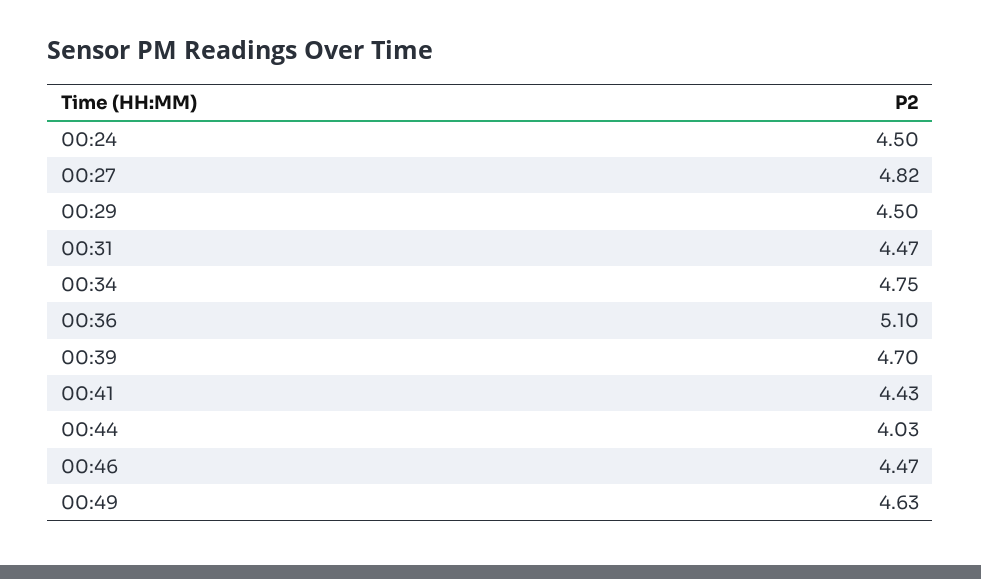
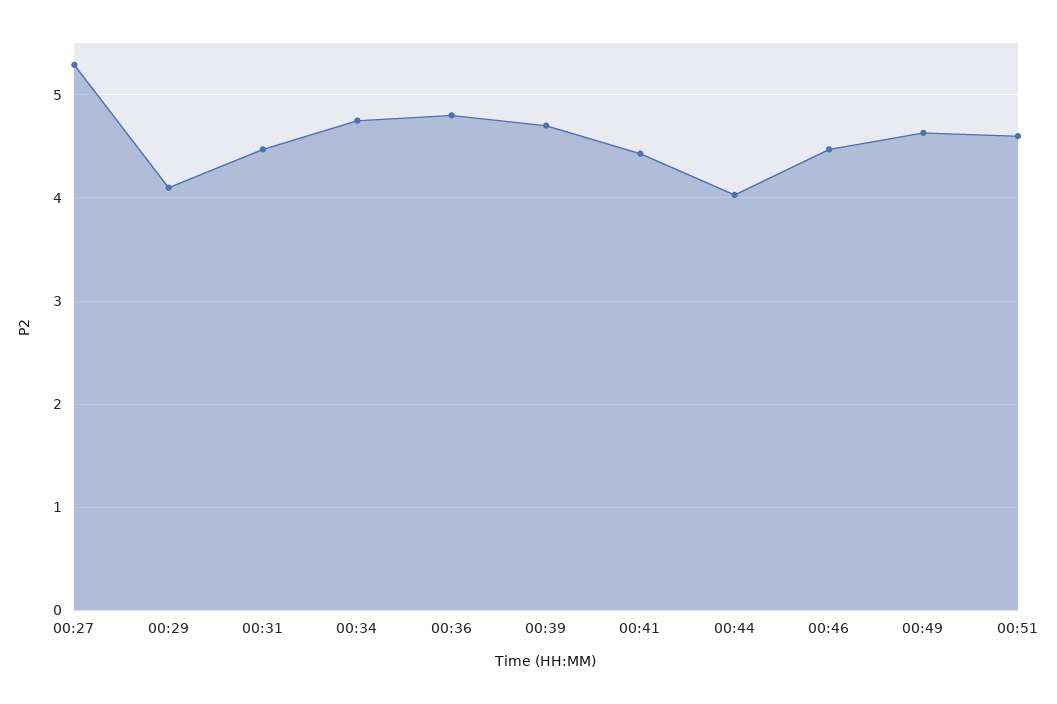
00:24: 4.5 -> none
00:27: 4.82 -> 5.3
00:29: 4.5 -> 4.1
00:36: 5.1 -> 4.8
00:51: none -> 4.6

